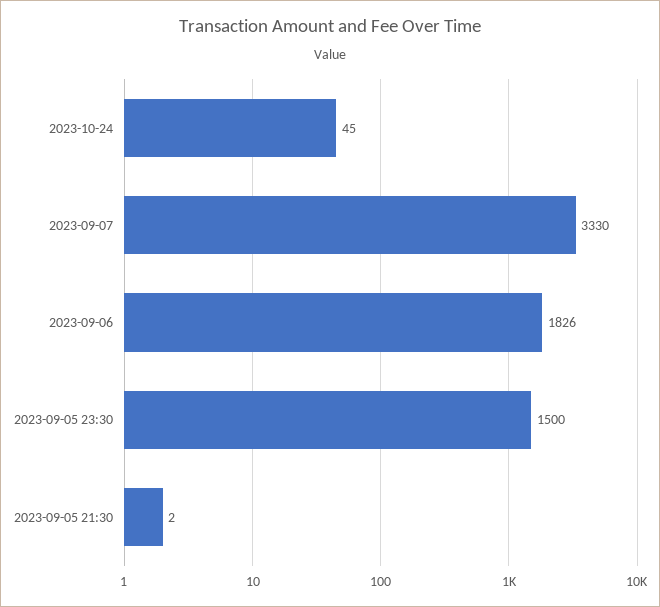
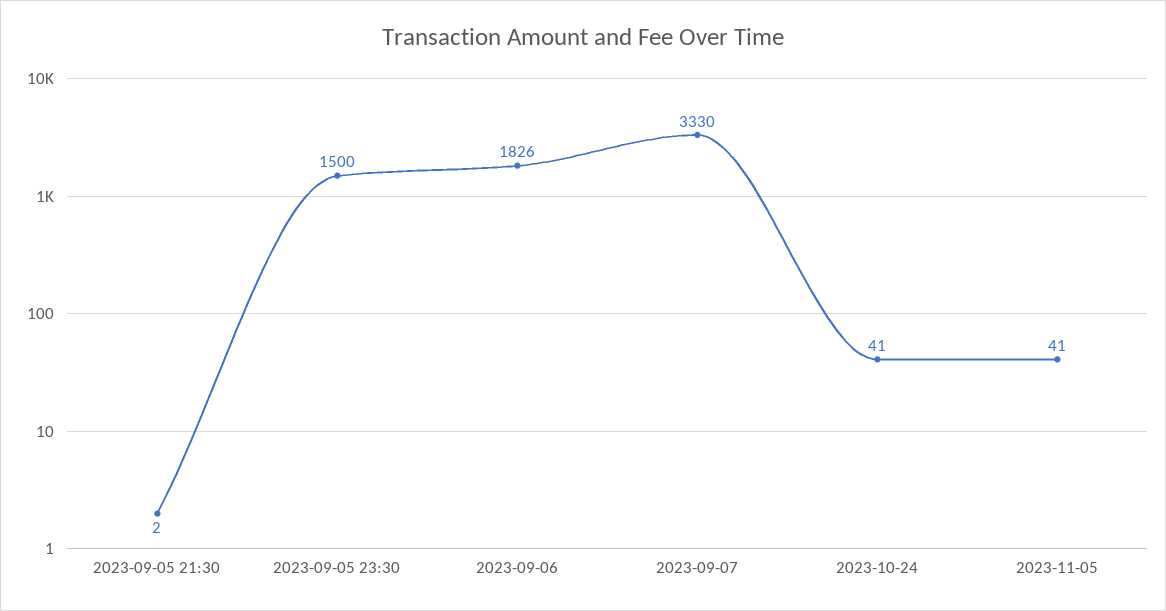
2023-10-24: 45 -> 41
2023-11-05: none -> 41

